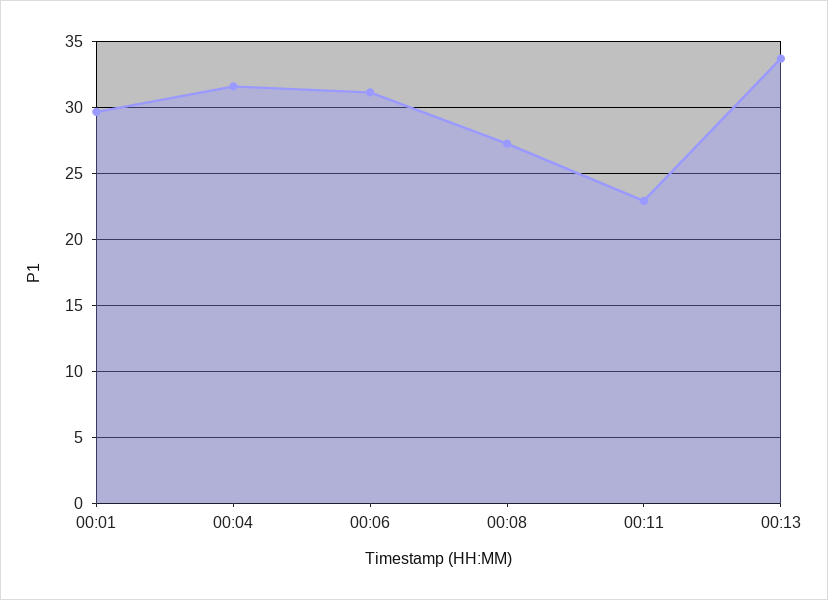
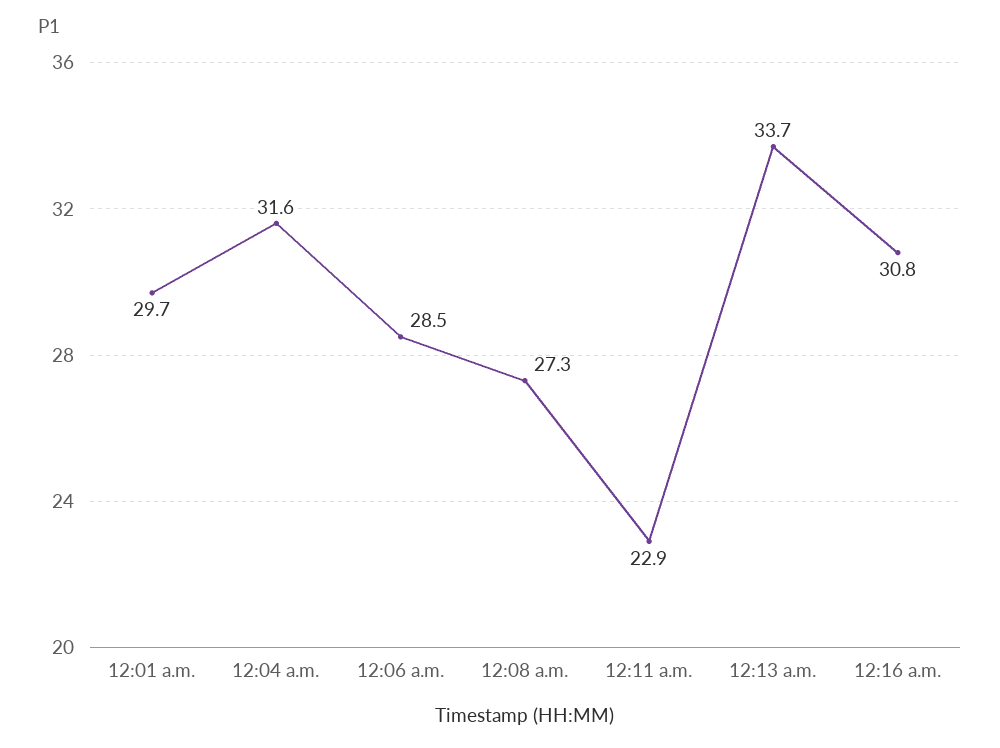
00:06: 31 -> 28.5
12:16 a.m.: none -> 30.8

